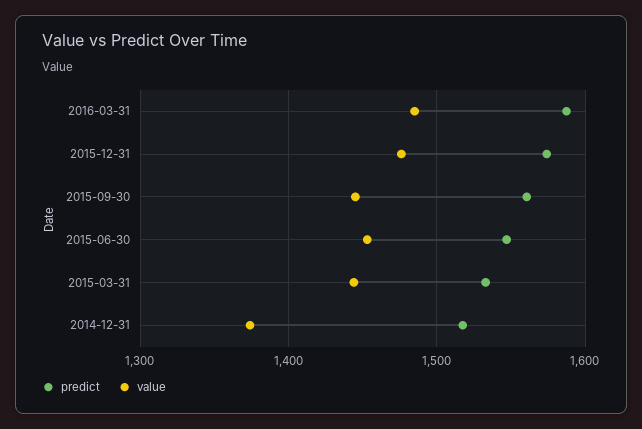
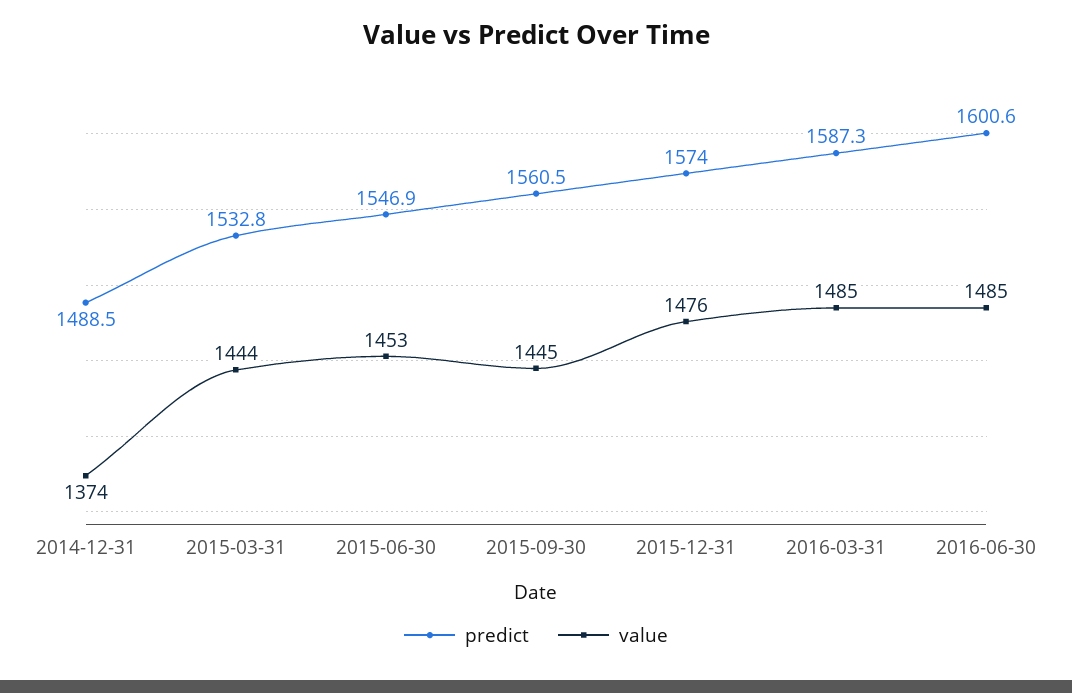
predict, 2014-12-31: 1520 -> 1488.5
predict, 2016-06-30: none -> 1600.6
value, 2016-06-30: none -> 1485

